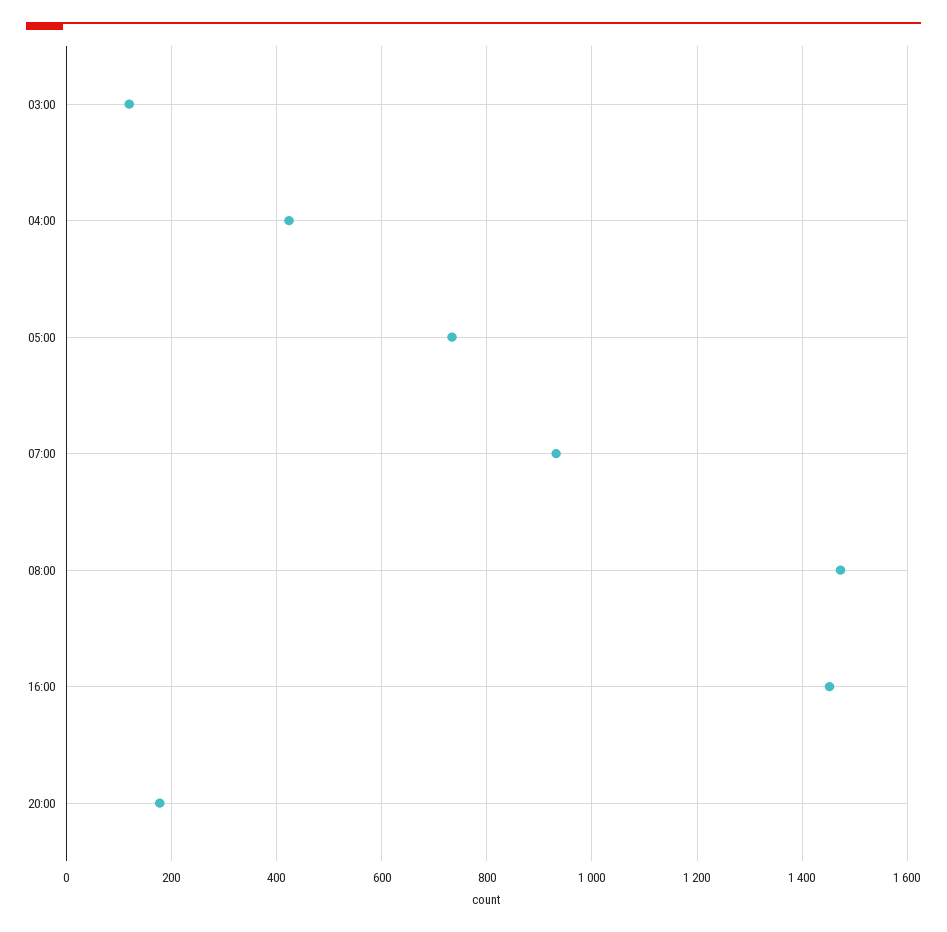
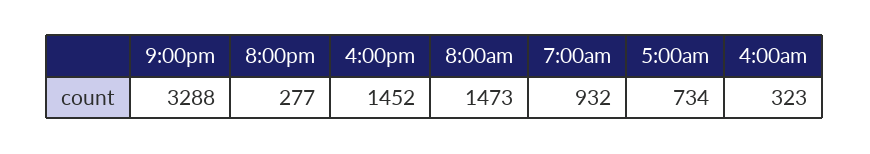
03:00: 120 -> none
04:00: 420 -> 323
20:00: 180 -> 277
9:00pm: none -> 3288

